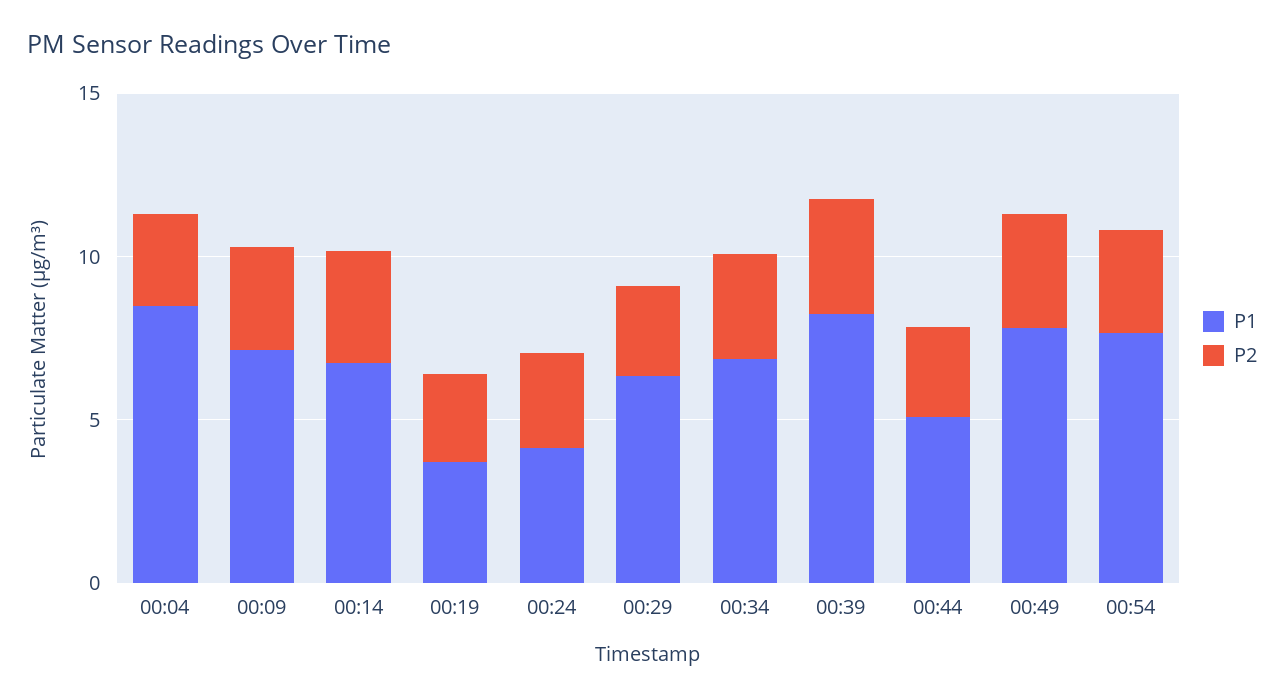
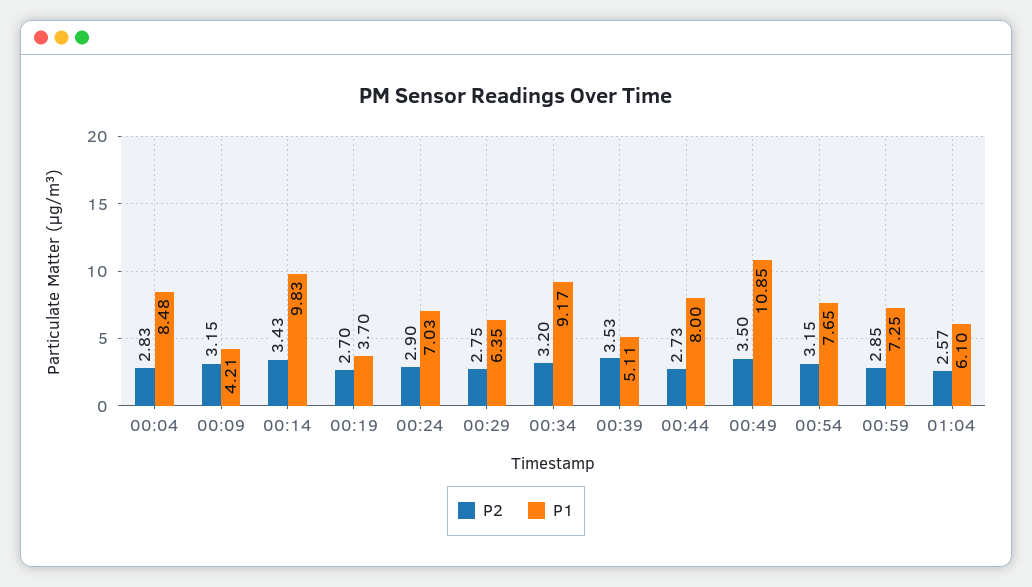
P1, 00:09: 7 -> 4.21
P1, 00:14: 7 -> 9.83
P1, 00:24: 4 -> 7.03
P1, 00:34: 7 -> 9.17
P1, 00:39: 8 -> 5.11
P1, 00:44: 5 -> 8
P1, 00:49: 8 -> 10.85
P2, 00:59: none -> 2.85
P1, 00:59: none -> 7.25
P2, 01:04: none -> 2.57
P1, 01:04: none -> 6.1

